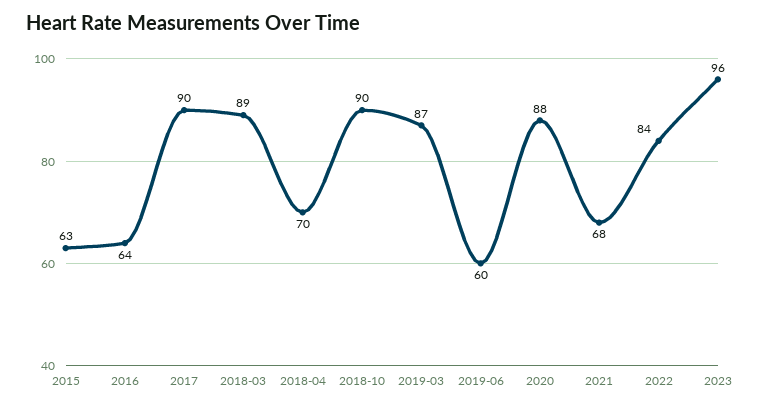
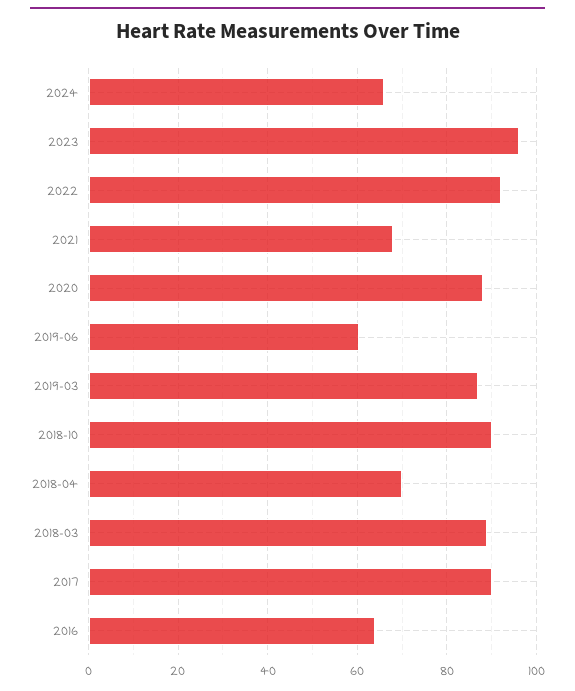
2015: 63 -> none
2022: 84 -> 92
2024: none -> 66

